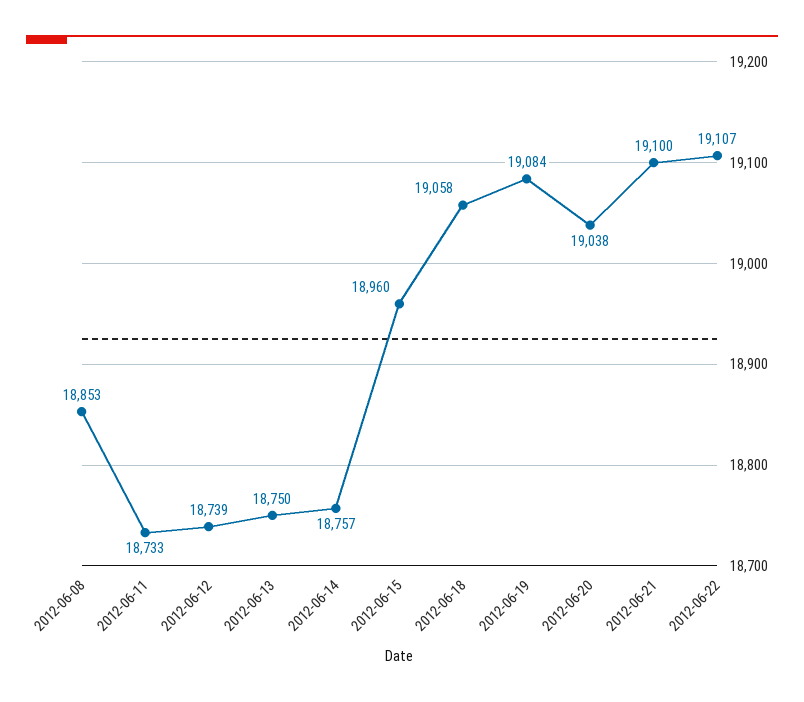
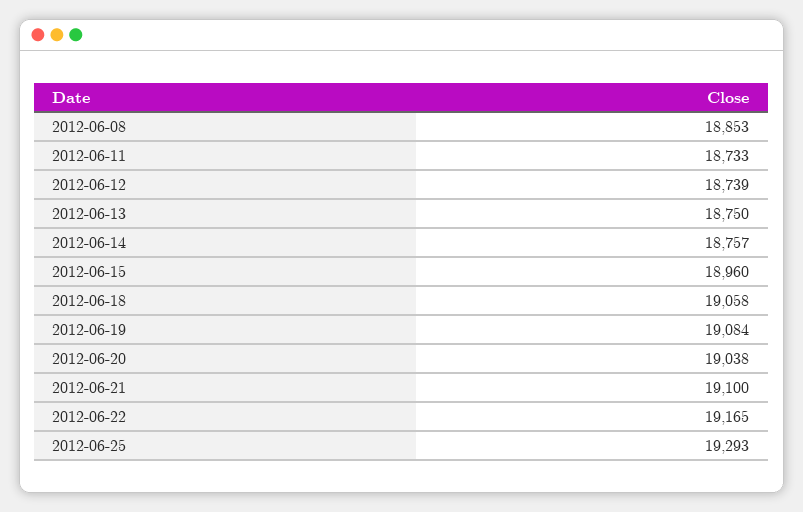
2012-06-22: 19107 -> 19165
2012-06-25: none -> 19293

